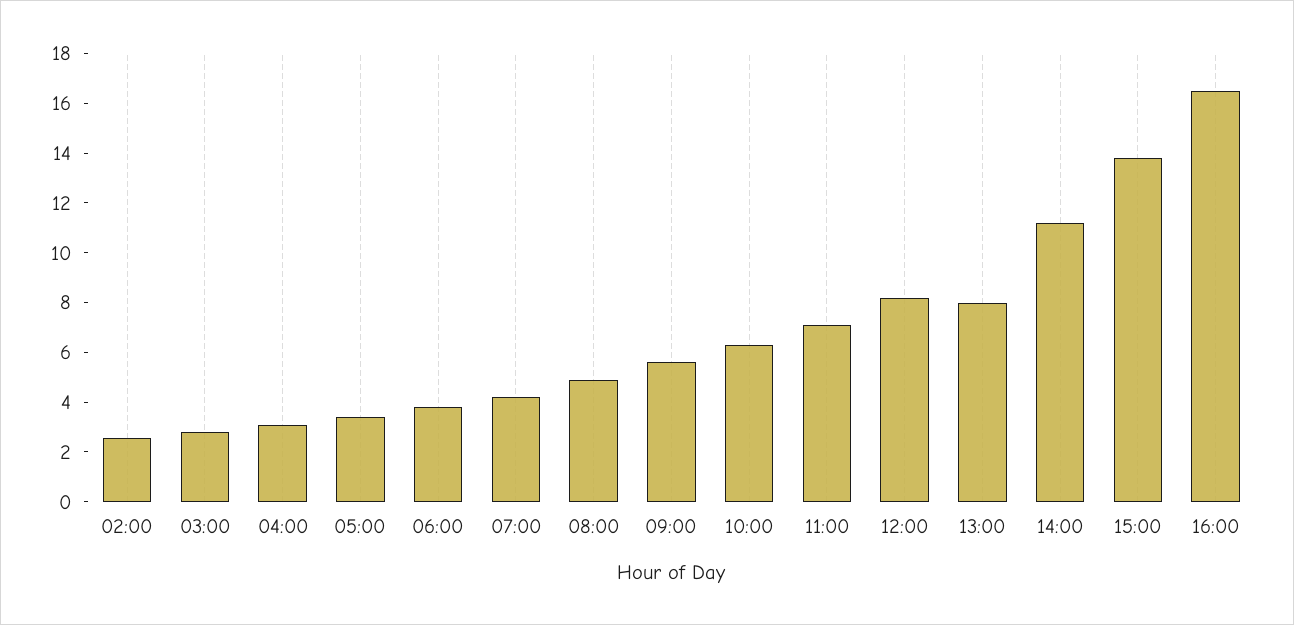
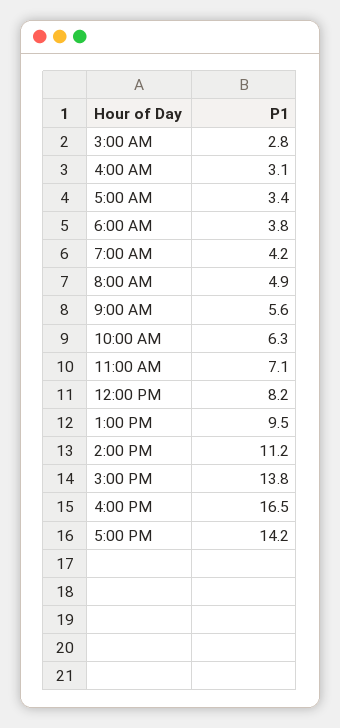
02:00: 2.5 -> none
13:00: 8 -> 9.5
5:00 PM: none -> 14.2

